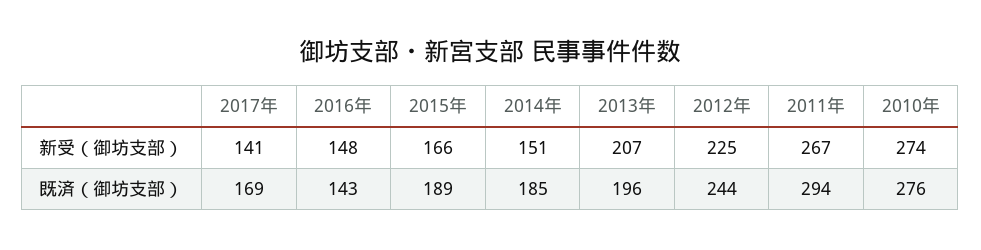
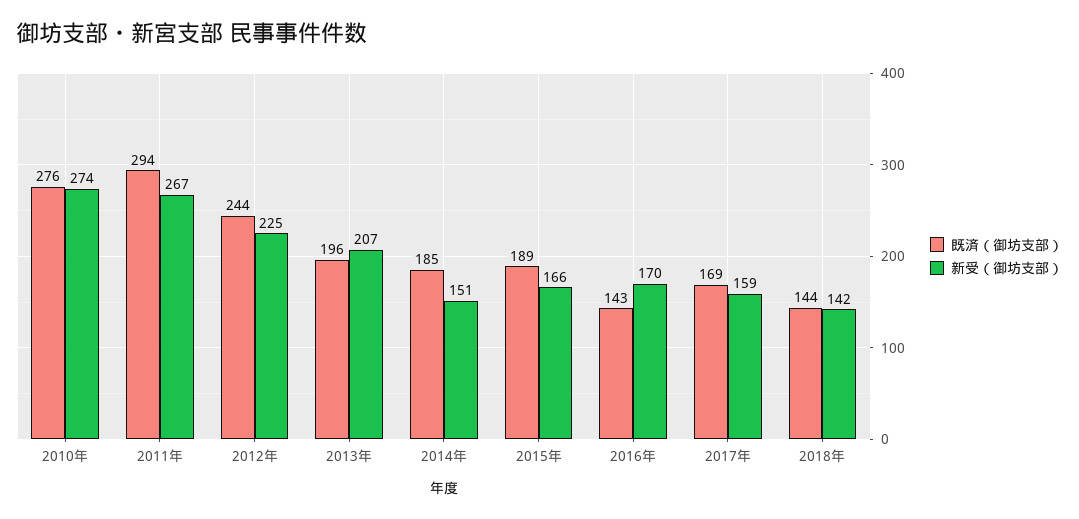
新受（御坊支部）, 2017年: 141 -> 159
新受（御坊支部）, 2016年: 148 -> 170
既済（御坊支部）, 2018年: none -> 144
新受（御坊支部）, 2018年: none -> 142

